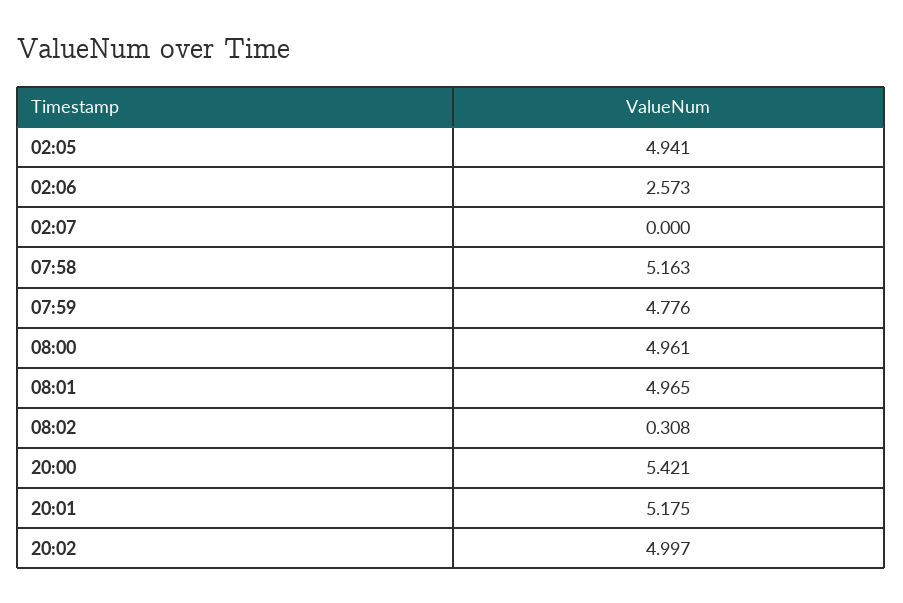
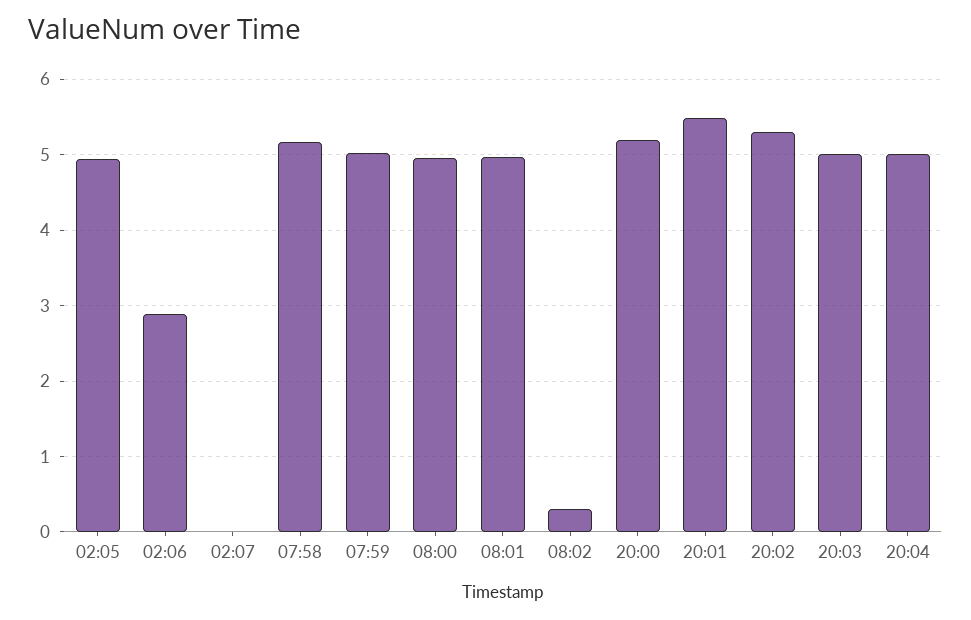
02:06: 2.573 -> 2.9
07:59: 4.776 -> 5
20:00: 5.421 -> 5.2
20:01: 5.175 -> 5.5
20:02: 4.997 -> 5.3
20:03: none -> 5
20:04: none -> 5

